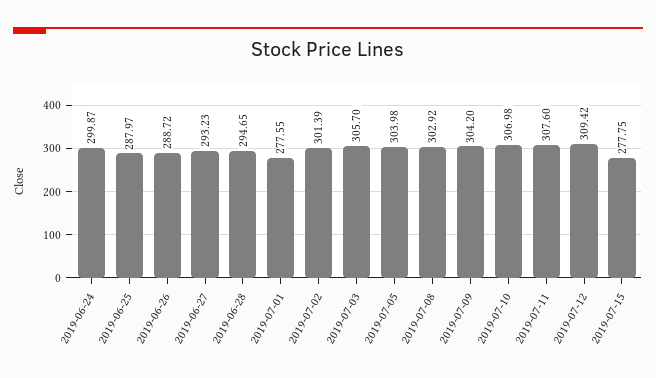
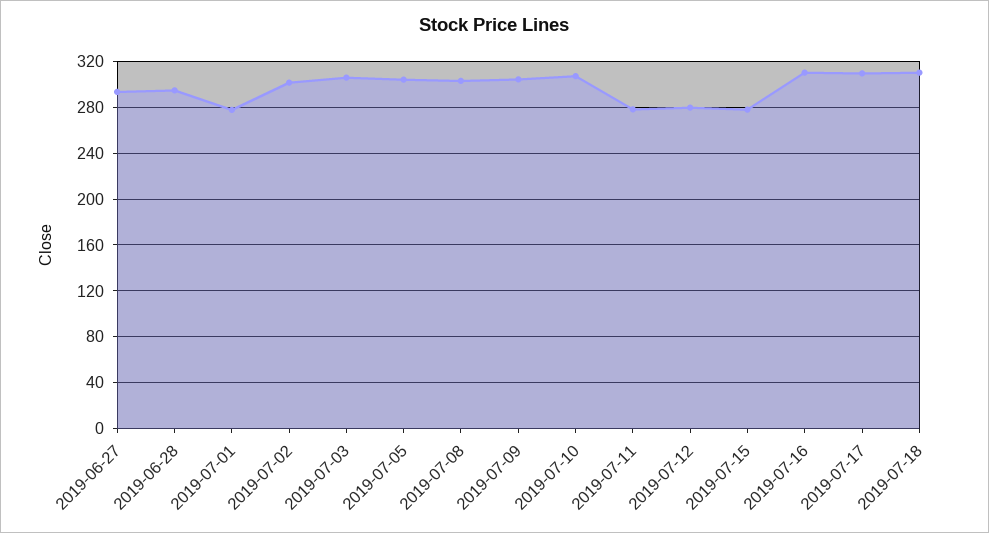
2019-06-24: 299.87 -> none
2019-06-25: 287.97 -> none
2019-06-26: 288.72 -> none
2019-07-11: 307.6 -> 280
2019-07-12: 309.42 -> 280
2019-07-16: none -> 310
2019-07-17: none -> 310
2019-07-18: none -> 310

